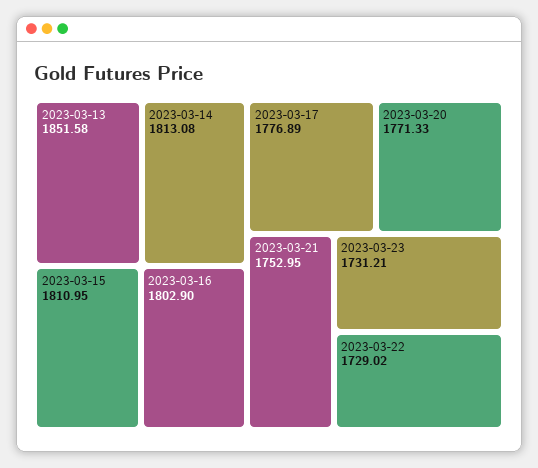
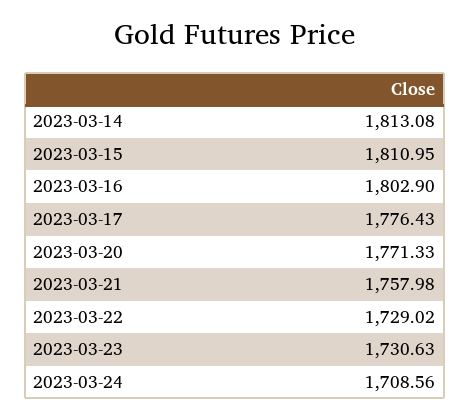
2023-03-13: 1851.58 -> none
2023-03-17: 1776.89 -> 1776.43
2023-03-21: 1752.95 -> 1757.98
2023-03-23: 1731.21 -> 1730.63
2023-03-24: none -> 1708.56

